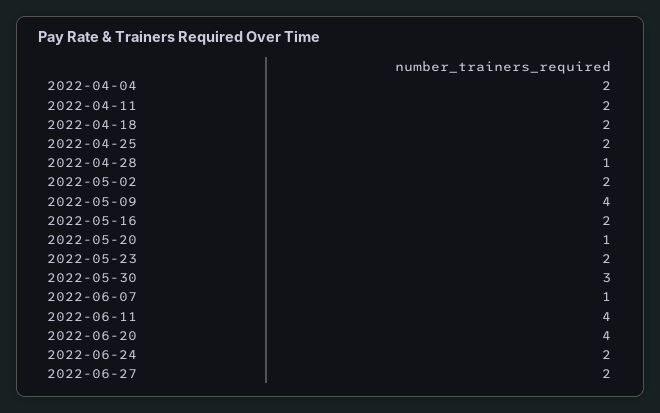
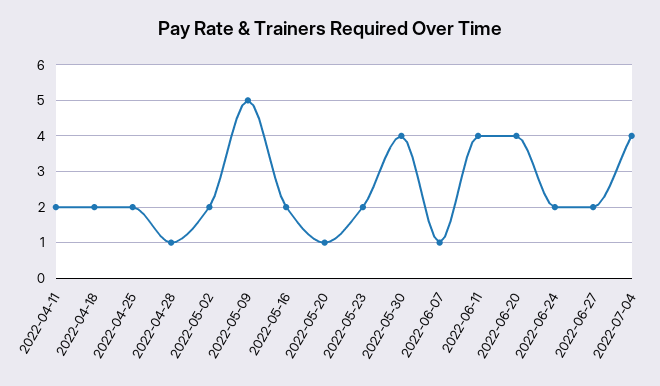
2022-04-04: 2 -> none
2022-05-09: 4 -> 5
2022-05-30: 3 -> 4
2022-07-04: none -> 4

